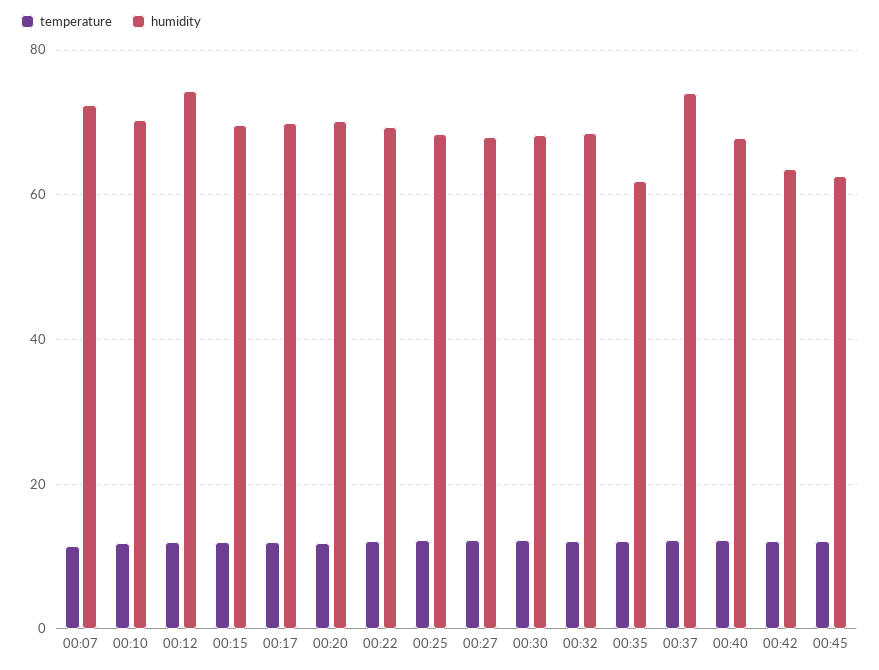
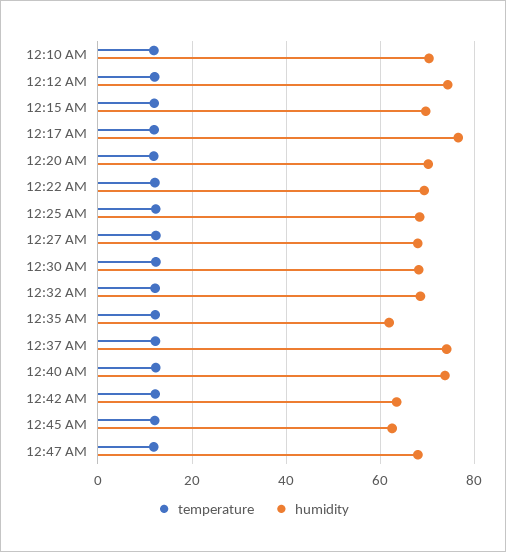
temperature, 00:07: 12 -> none
humidity, 00:07: 72 -> none
humidity, 00:17: 70 -> 76
humidity, 00:40: 68 -> 74
temperature, 12:47 AM: none -> 12
humidity, 12:47 AM: none -> 68

